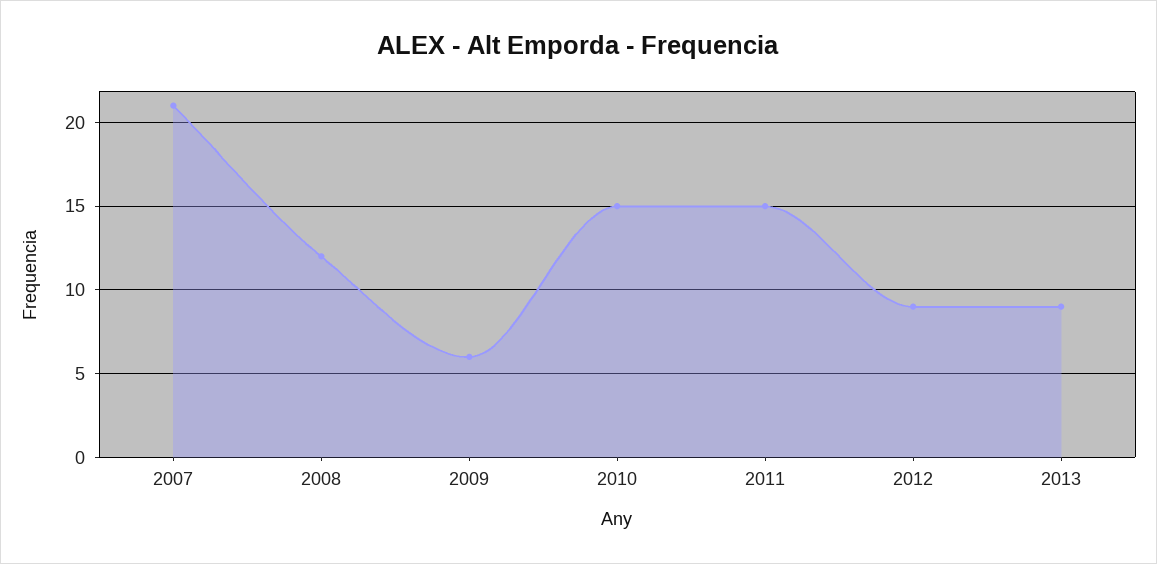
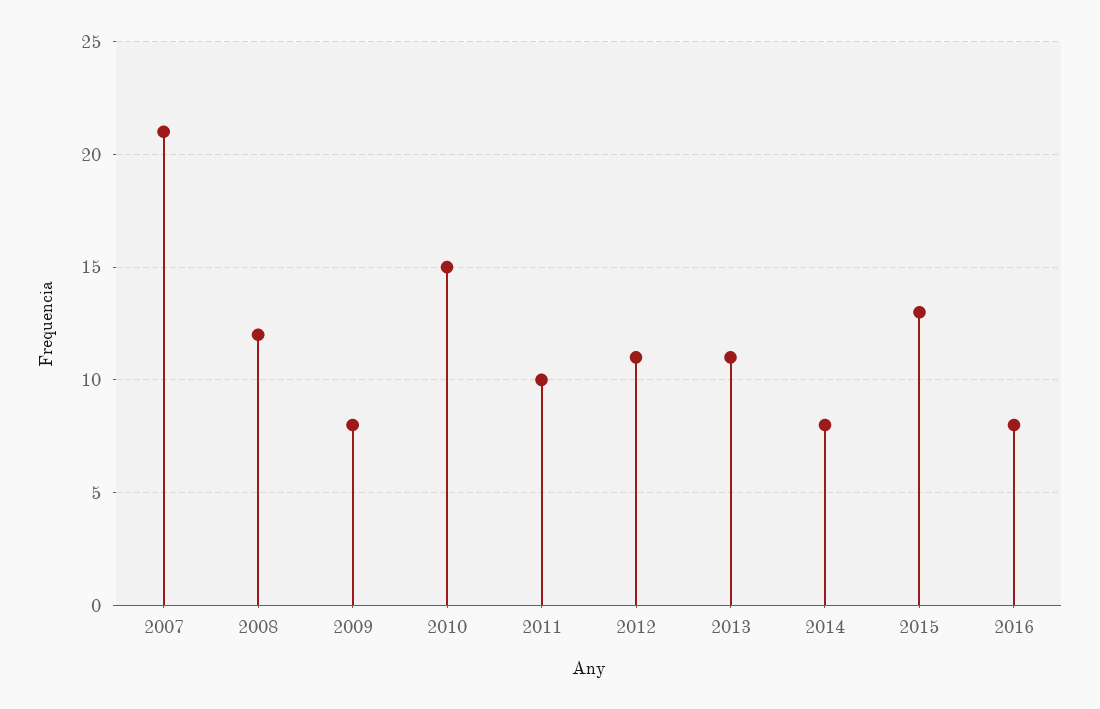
2009: 6 -> 8
2011: 15 -> 10
2012: 9 -> 11
2013: 9 -> 11
2014: none -> 8
2015: none -> 13
2016: none -> 8

